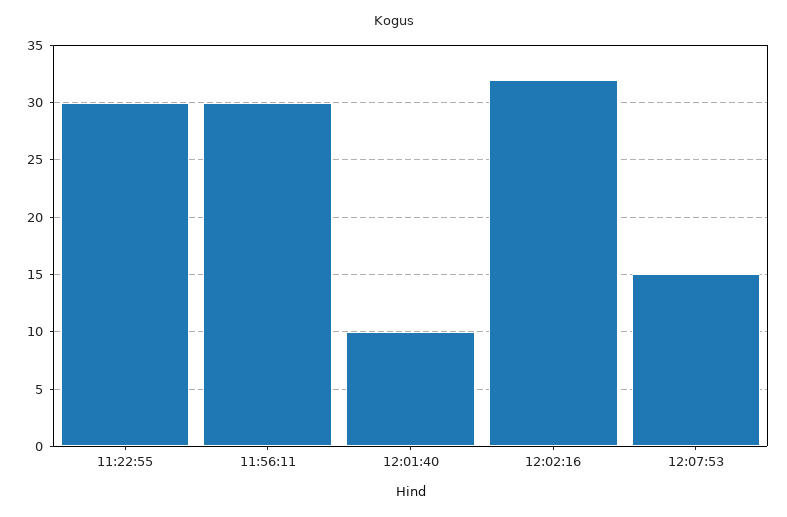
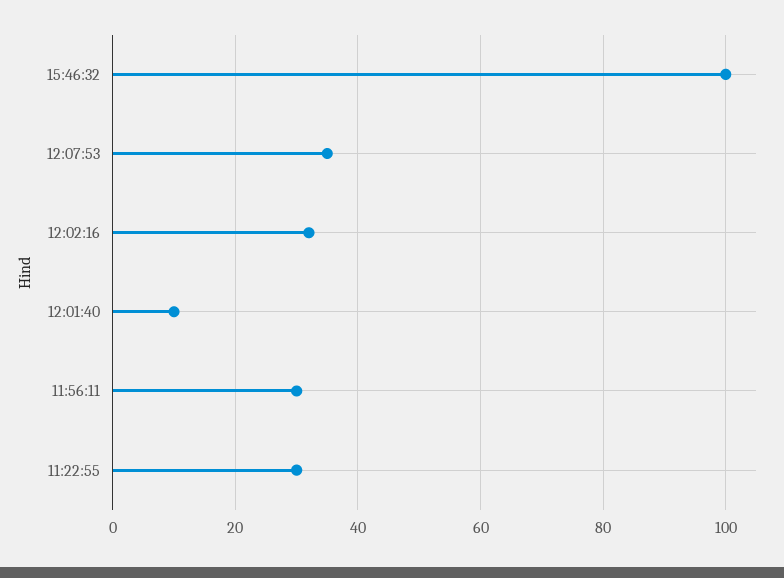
12:07:53: 15 -> 35
15:46:32: none -> 100

